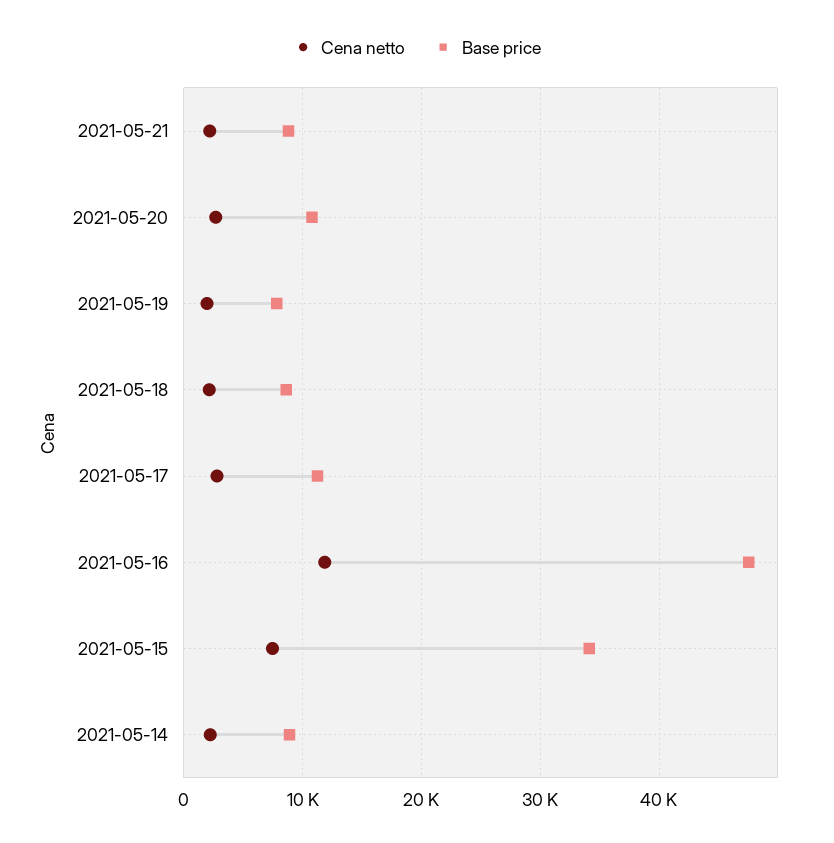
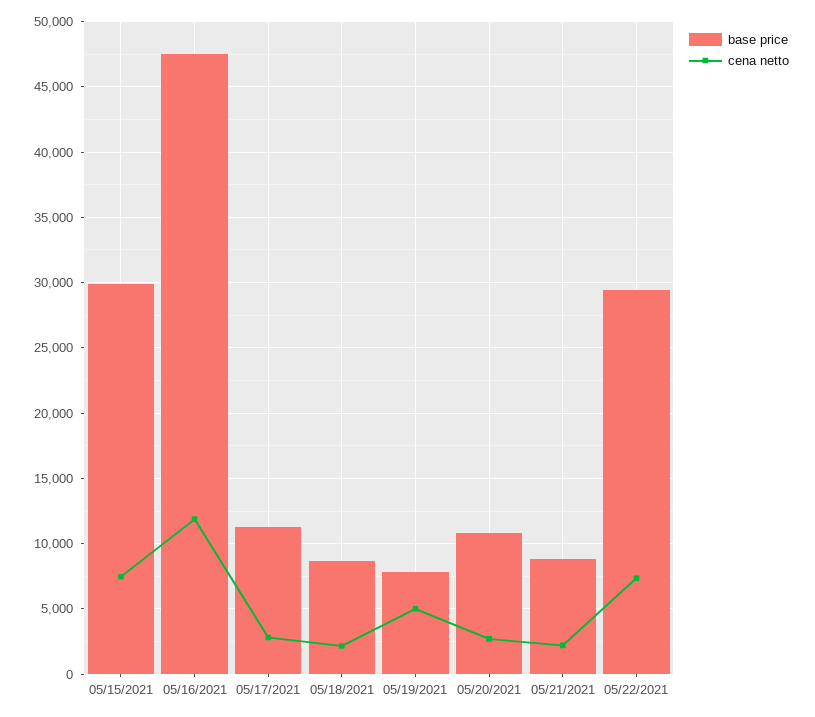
Cena netto, 2021-05-19: 2000 -> 5000
Base price, 2021-05-15: 34000 -> 30000
Cena netto, 2021-05-14: 2000 -> none
Base price, 2021-05-14: 9000 -> none
Base price, 05/22/2021: none -> 29500
Cena netto, 05/22/2021: none -> 7500

